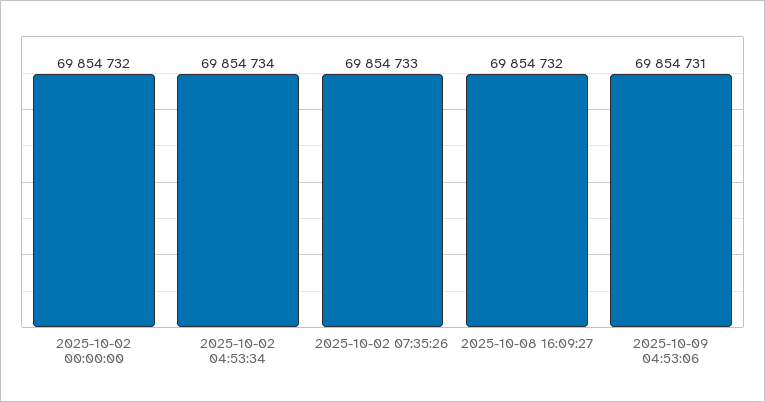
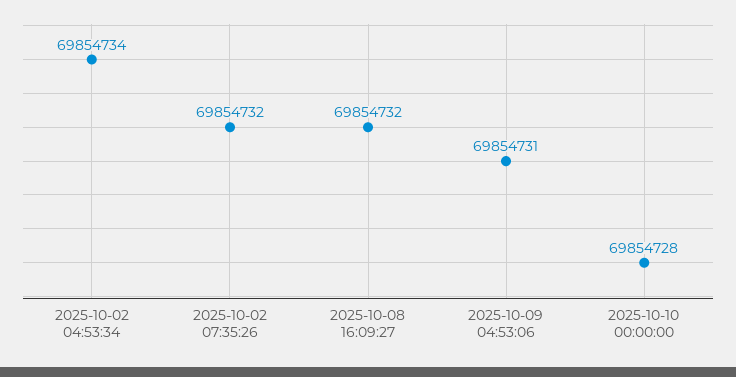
2025-10-02 00:00:00: 69854732 -> none
2025-10-02 07:35:26: 69854733 -> 69854732
2025-10-10 00:00:00: none -> 69854728

